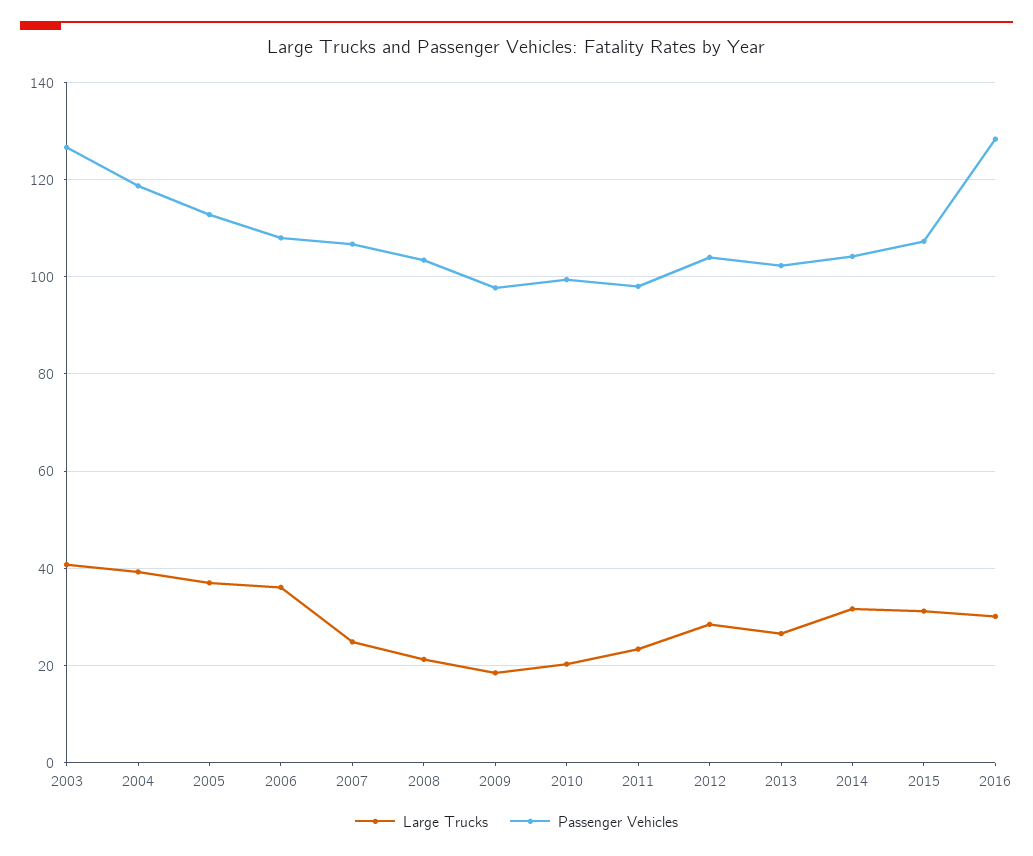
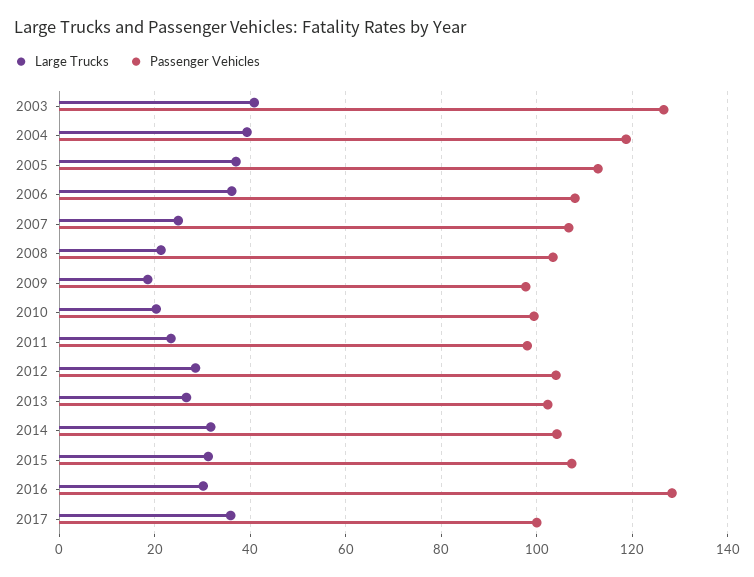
Large Trucks, 2017: none -> 36
Passenger Vehicles, 2017: none -> 100

